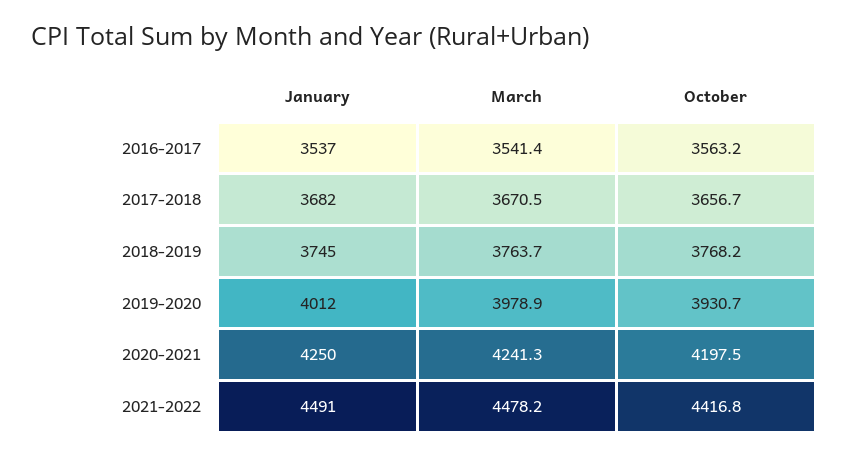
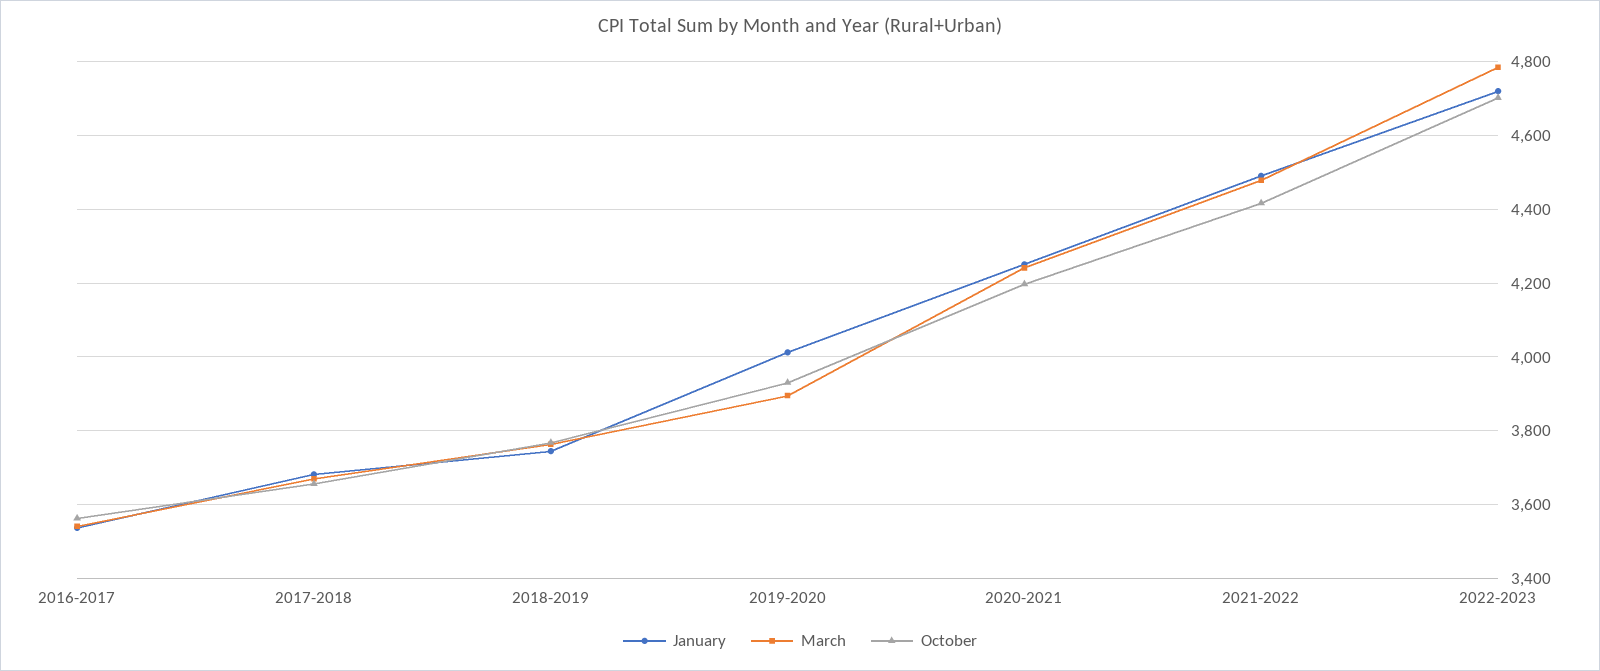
March, 2019-2020: 3978.9 -> 3900
January, 2022-2023: none -> 4720
March, 2022-2023: none -> 4780
October, 2022-2023: none -> 4700

